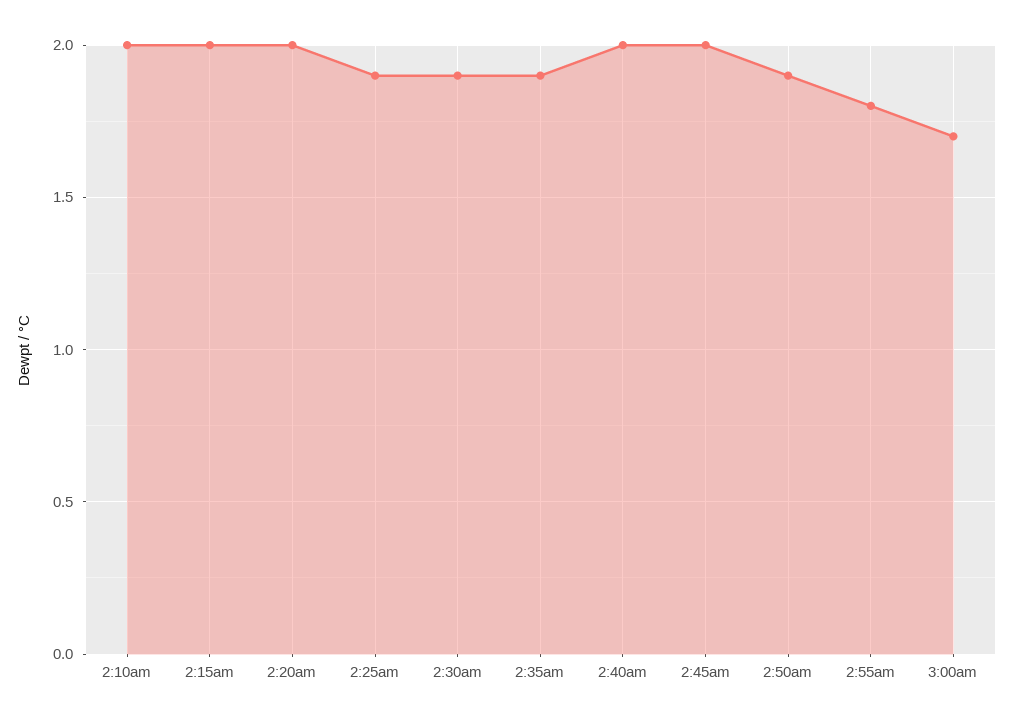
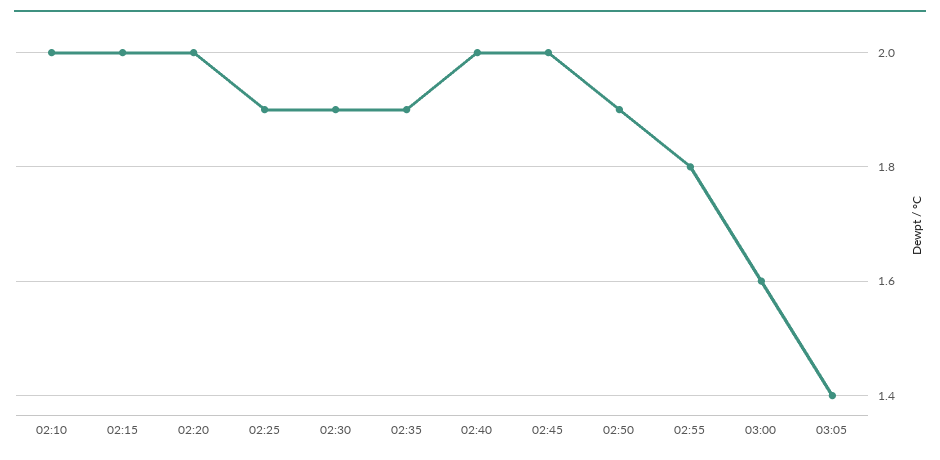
3:00am: 1.7 -> 1.6
03:05: none -> 1.4

